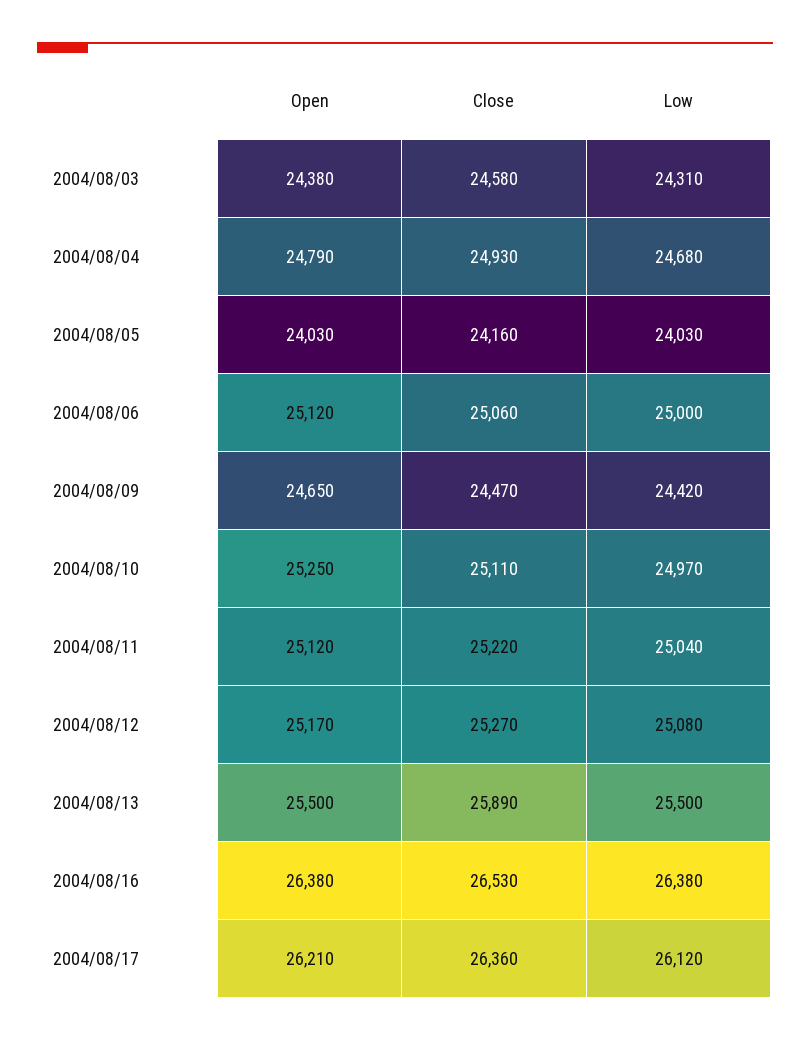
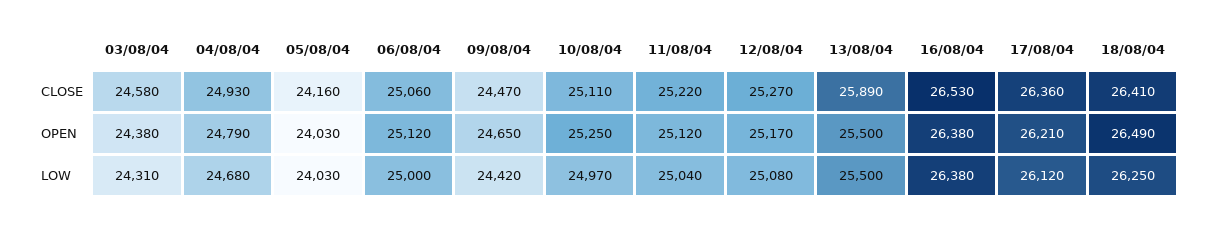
Close, 18/08/04: none -> 26410
Open, 18/08/04: none -> 26490
Low, 18/08/04: none -> 26250

